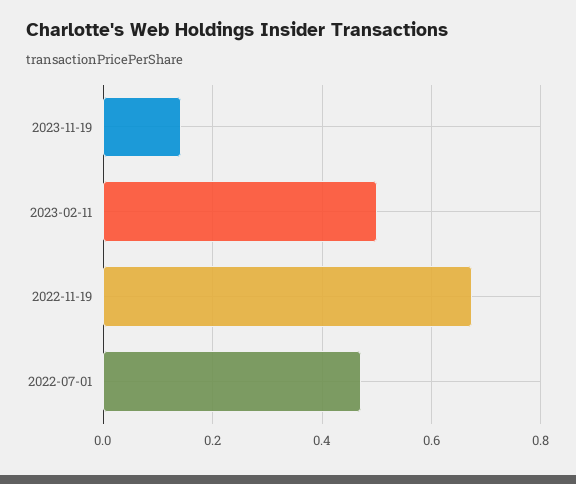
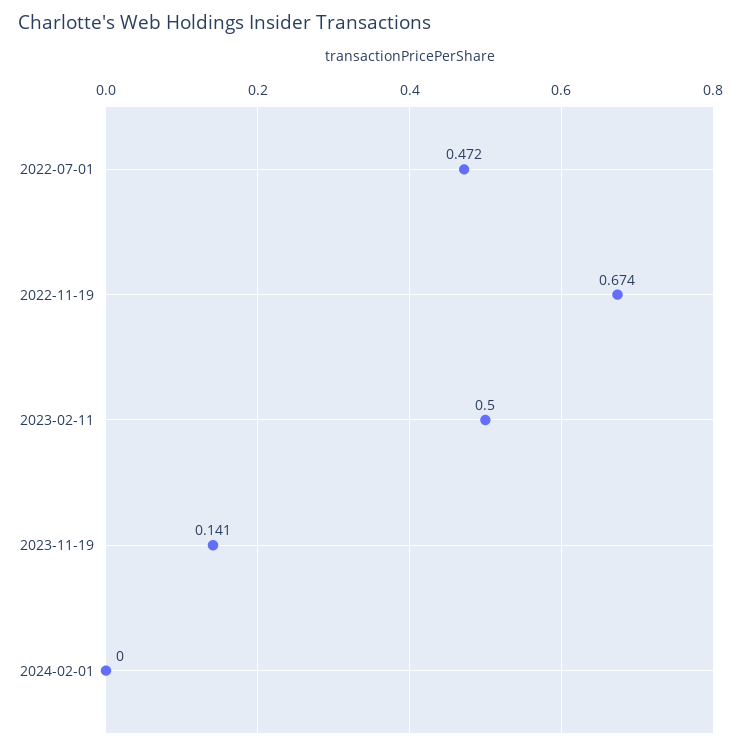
2024-02-01: none -> 0

